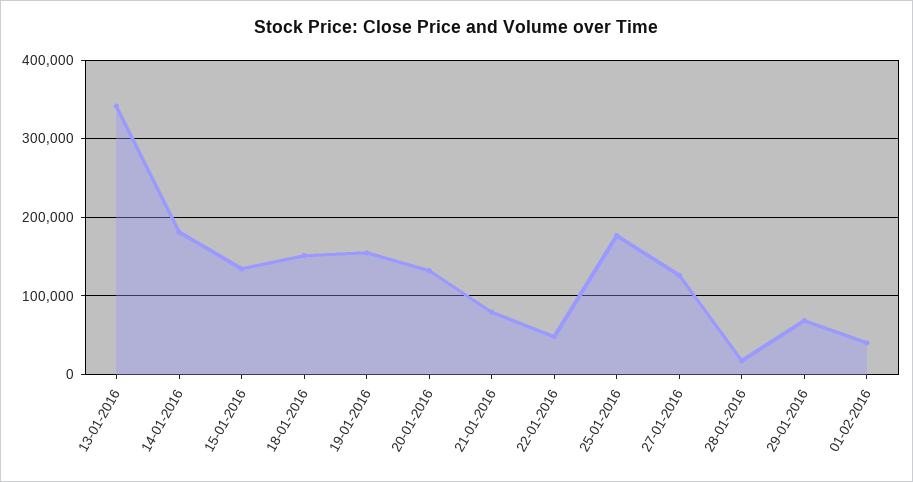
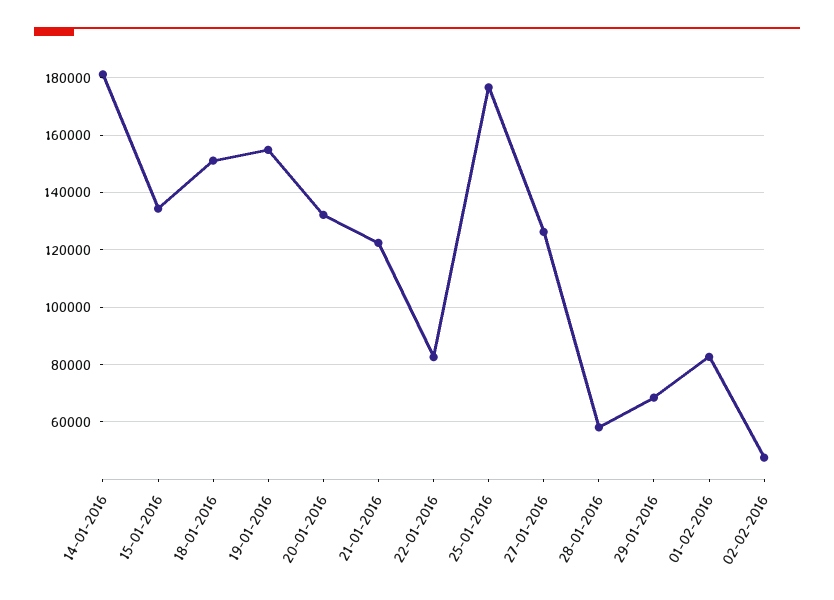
13-01-2016: 340000 -> none
21-01-2016: 80000 -> 122500
22-01-2016: 50000 -> 82500
28-01-2016: 20000 -> 57500
01-02-2016: 40000 -> 82500
02-02-2016: none -> 47500

